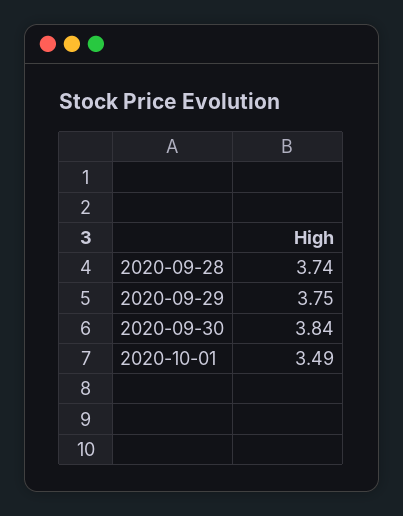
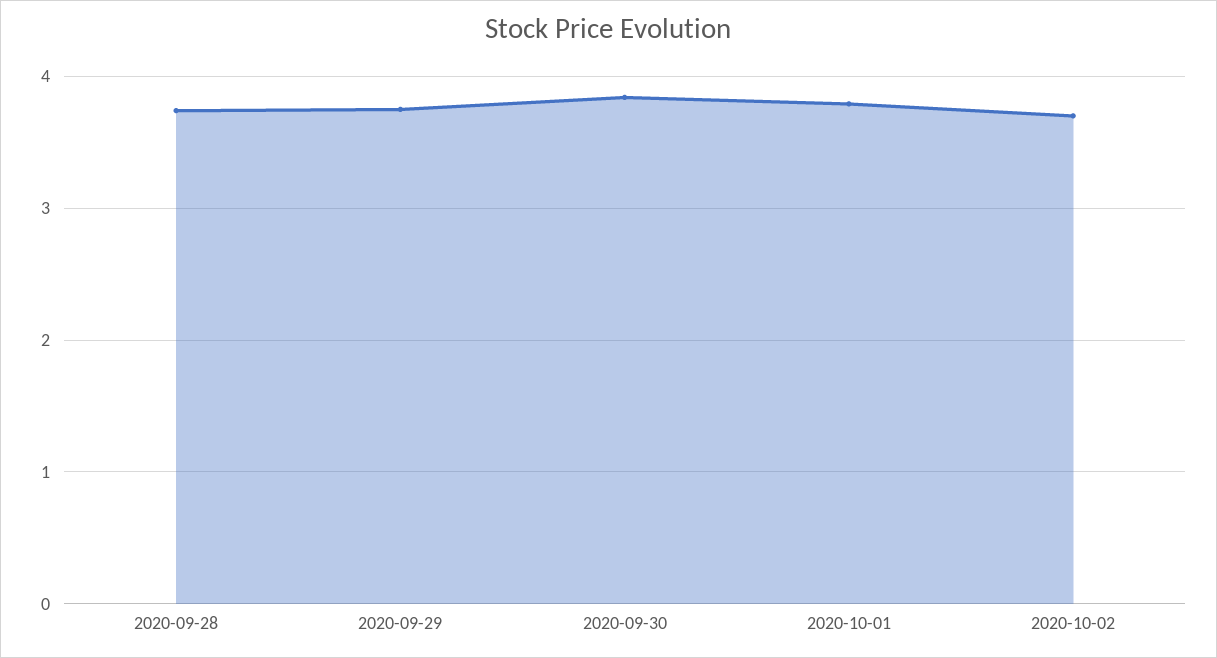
2020-10-01: 3.49 -> 3.8
2020-10-02: none -> 3.7

